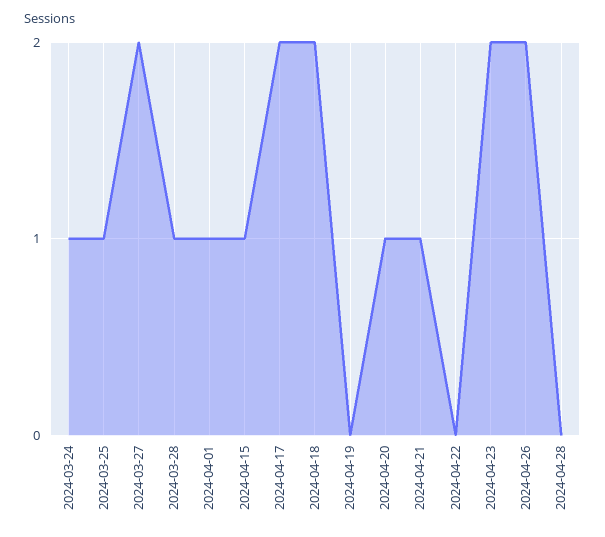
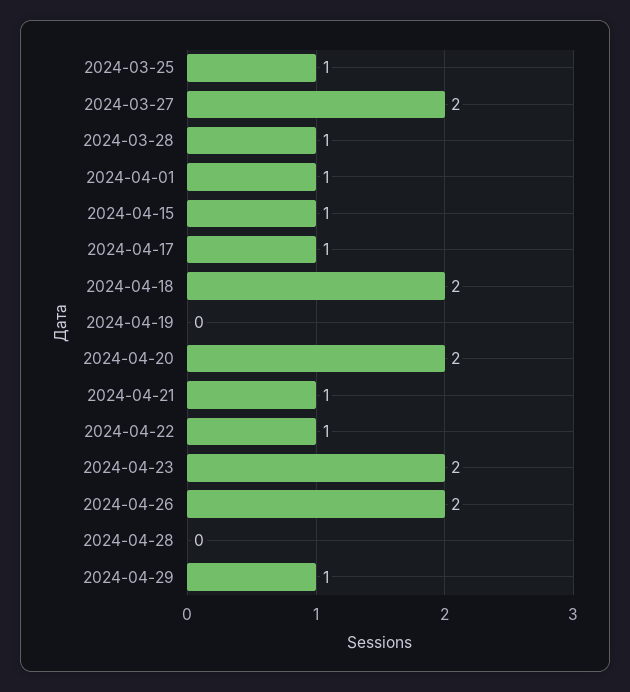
2024-03-24: 1 -> none
2024-04-17: 2 -> 1
2024-04-20: 1 -> 2
2024-04-22: 0 -> 1
2024-04-29: none -> 1

